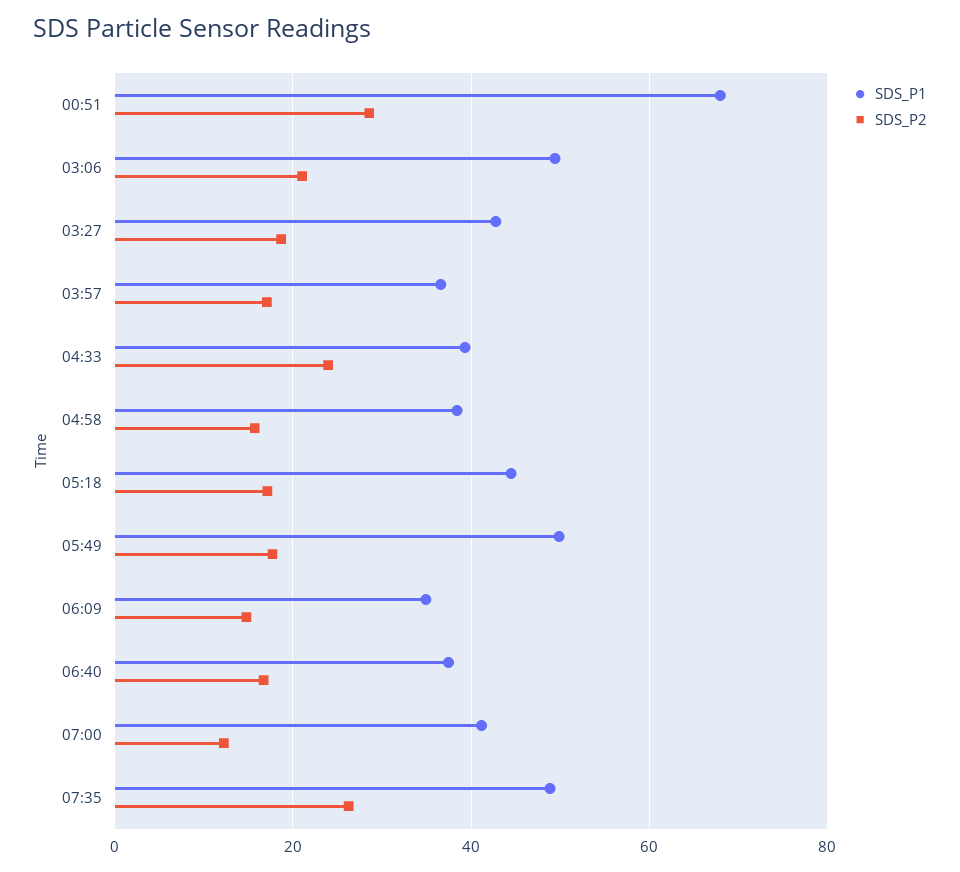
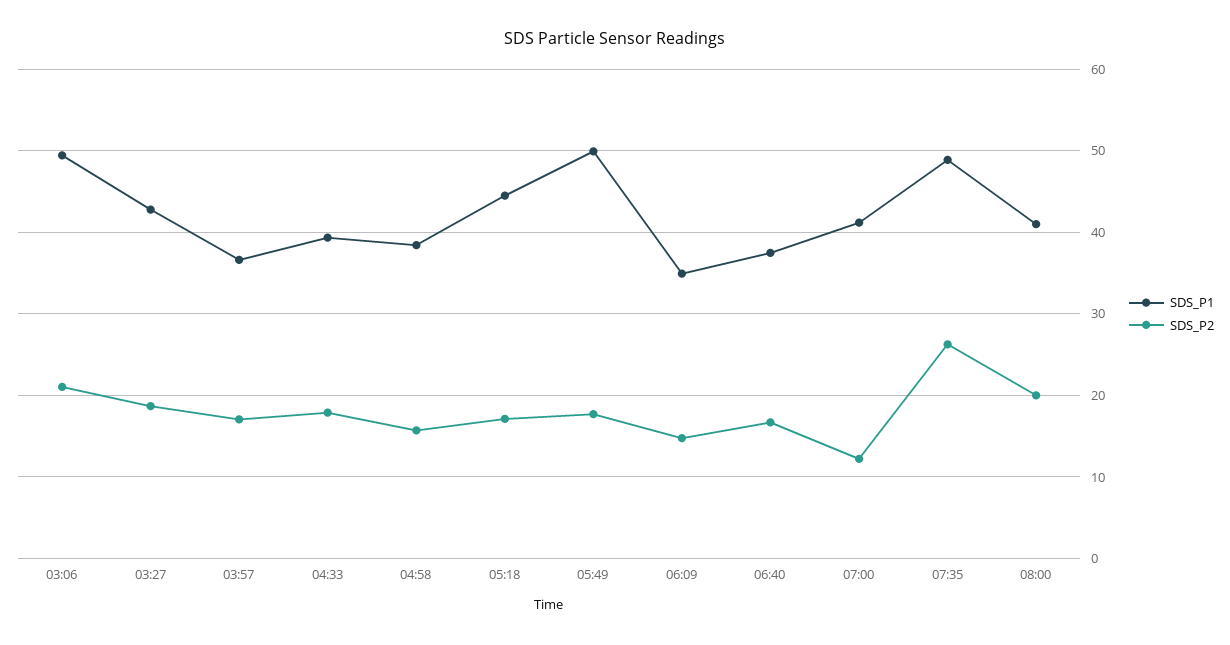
SDS_P1, 00:51: 68 -> none
SDS_P2, 00:51: 28 -> none
SDS_P2, 04:33: 24 -> 18
SDS_P1, 08:00: none -> 41
SDS_P2, 08:00: none -> 20

